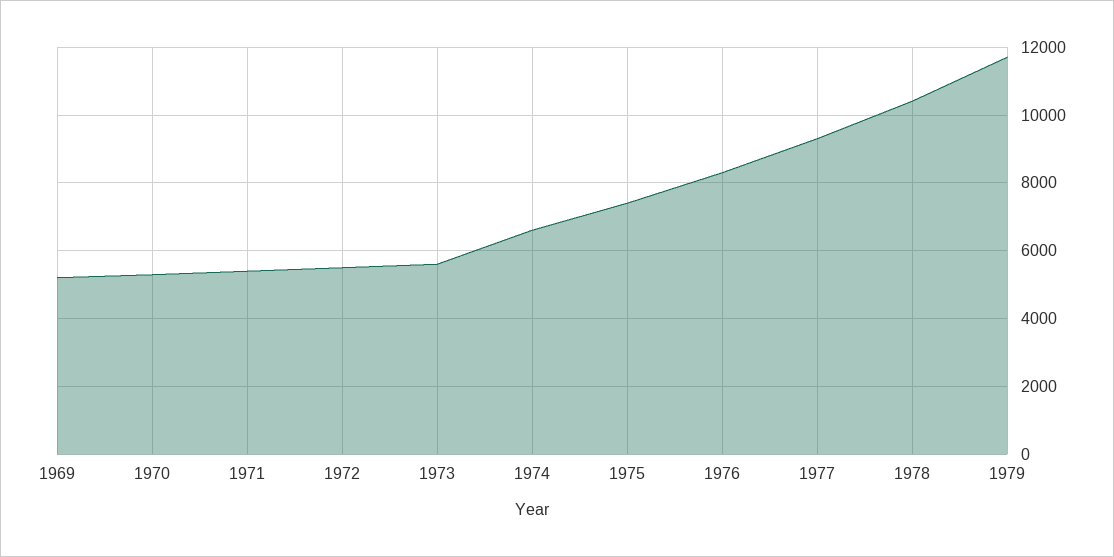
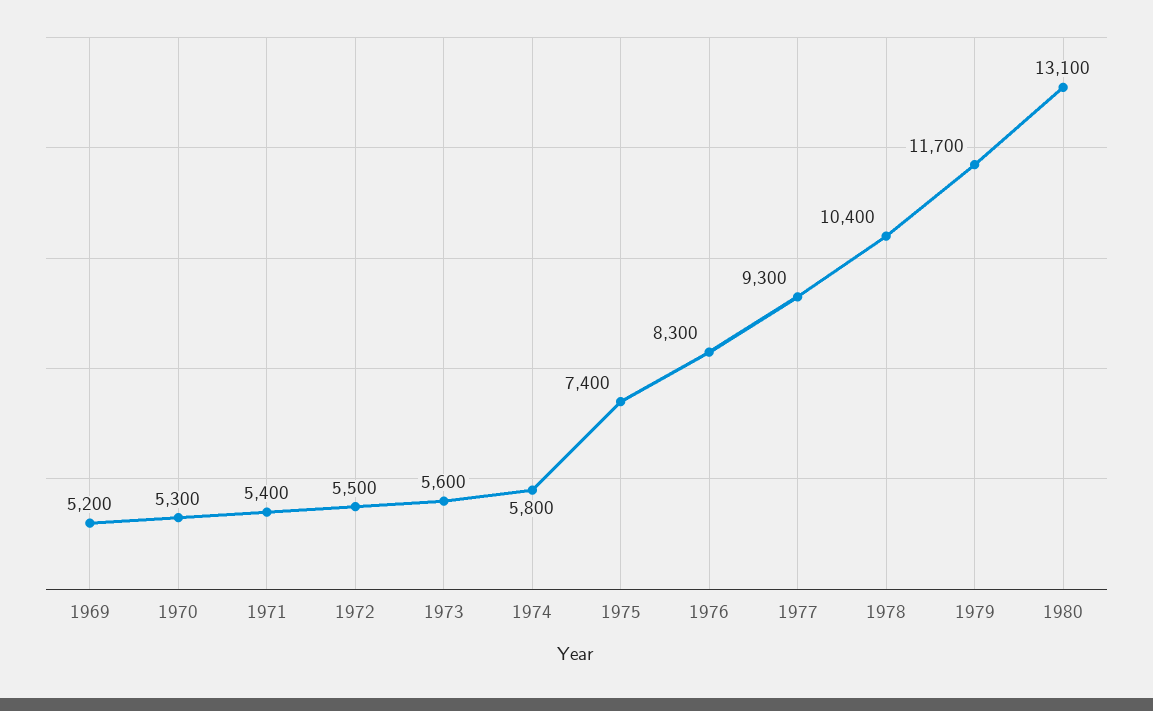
1974: 6600 -> 5800
1980: none -> 13100

